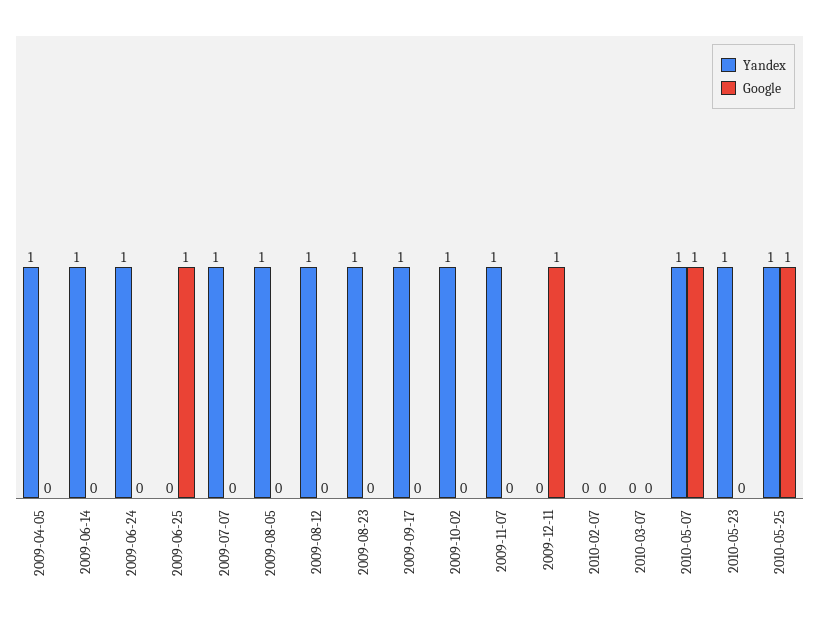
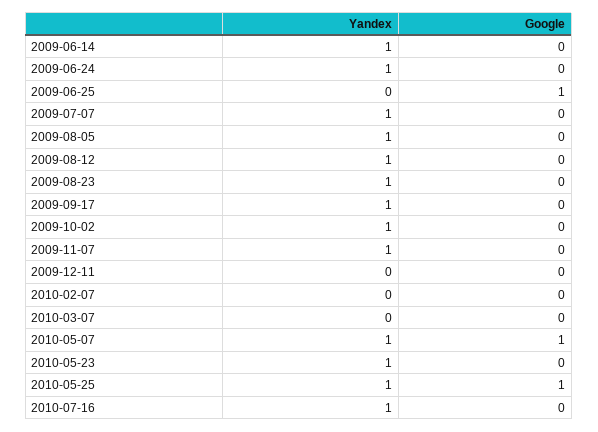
Yandex, 2009-04-05: 1 -> none
Google, 2009-04-05: 0 -> none
Google, 2009-12-11: 1 -> 0
Yandex, 2010-07-16: none -> 1
Google, 2010-07-16: none -> 0

